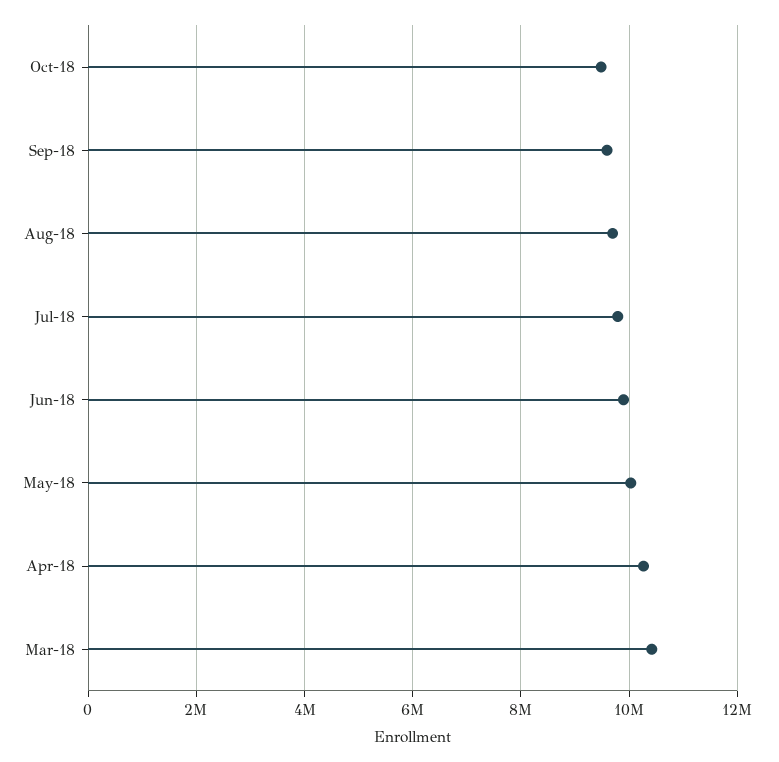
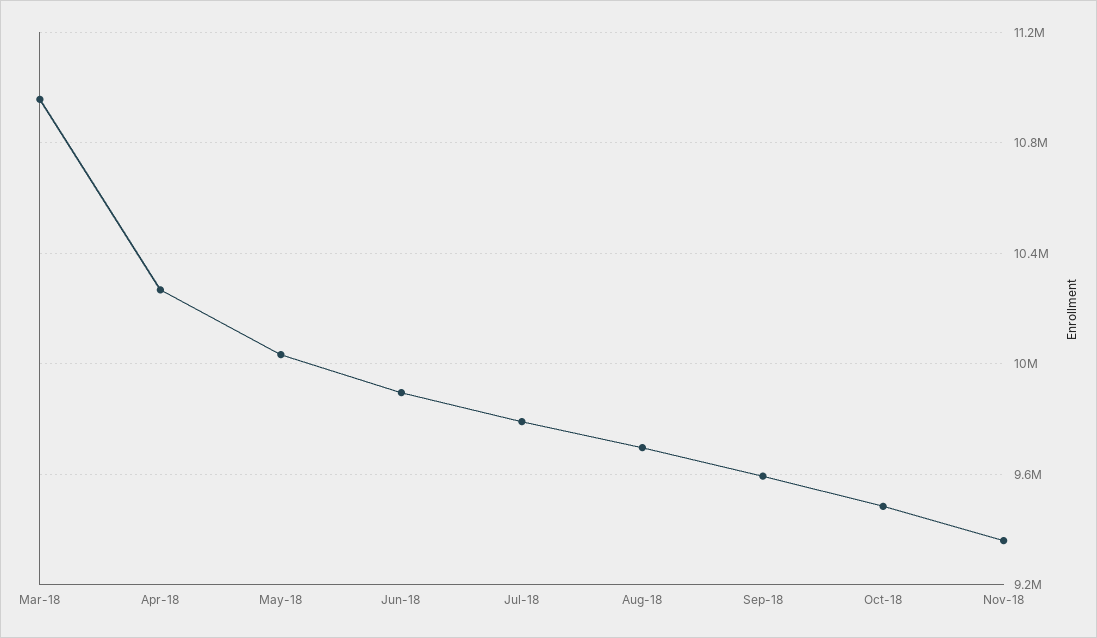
Mar-18: 10400000 -> 10950000
Nov-18: none -> 9350000

